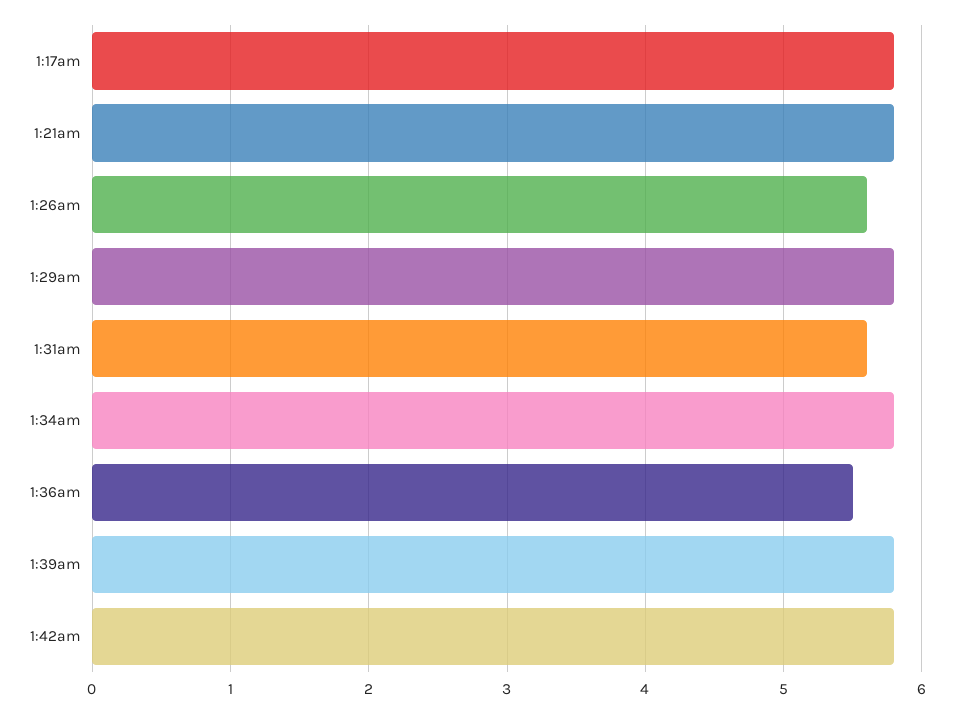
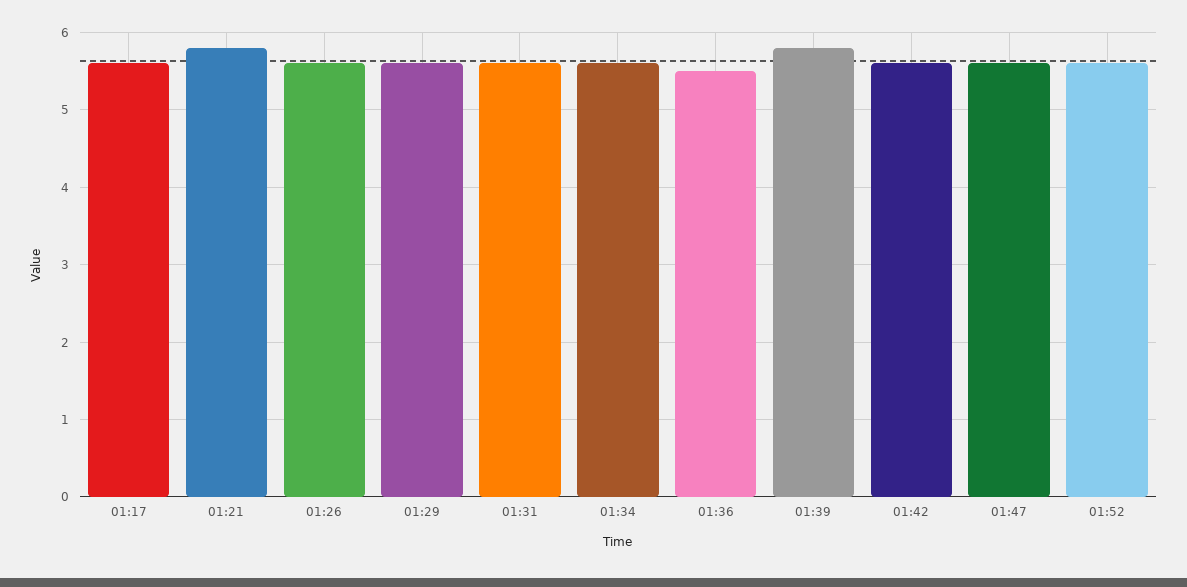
1:17am: 5.8 -> 5.6
1:29am: 5.8 -> 5.6
1:34am: 5.8 -> 5.6
1:42am: 5.8 -> 5.6
01:47: none -> 5.6
01:52: none -> 5.6

